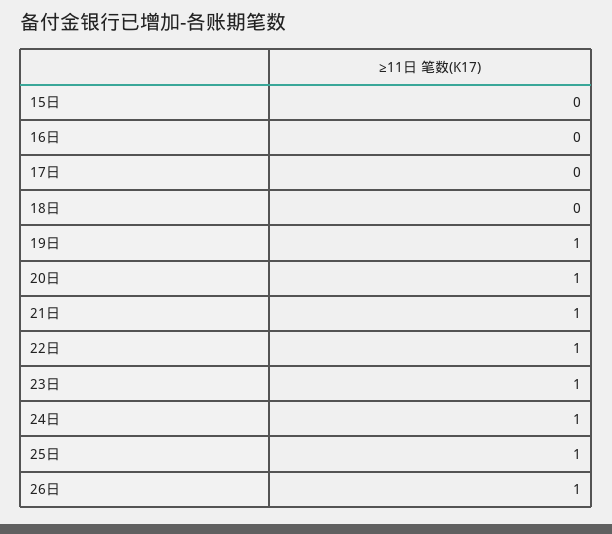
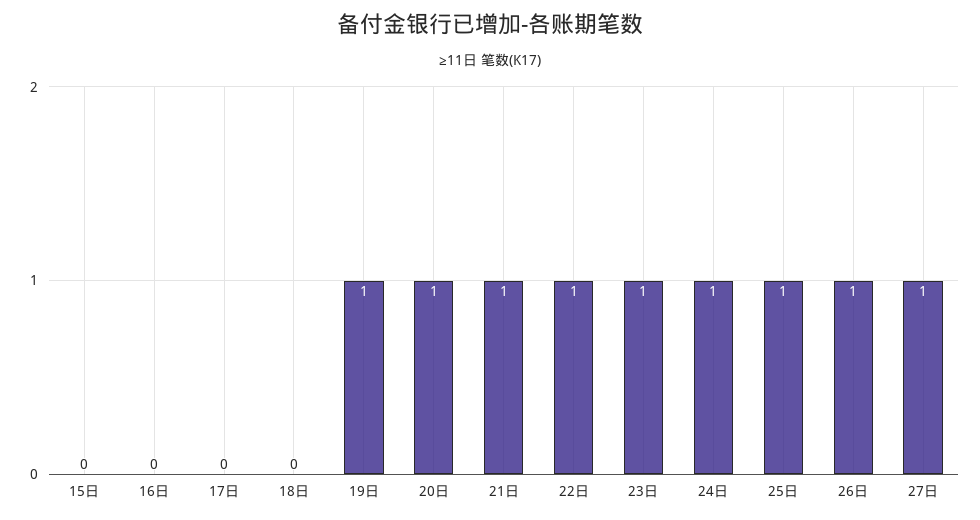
27日: none -> 1

